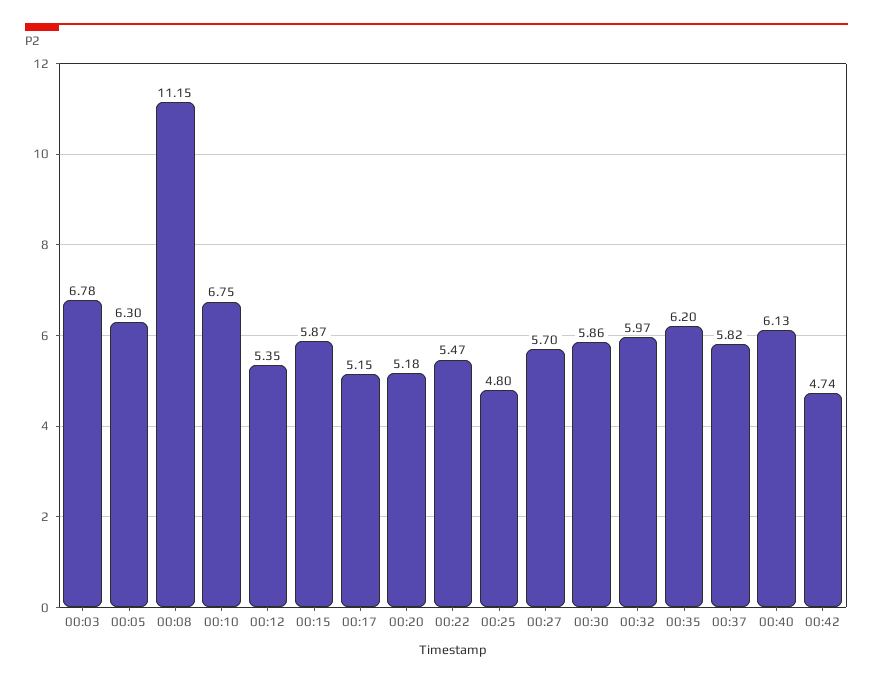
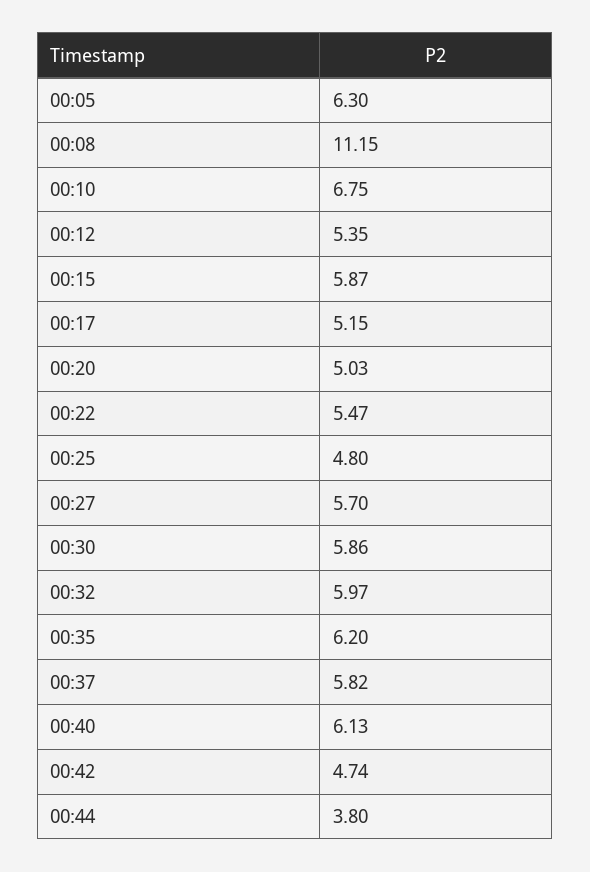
00:03: 6.78 -> none
00:20: 5.18 -> 5.03
00:44: none -> 3.8

